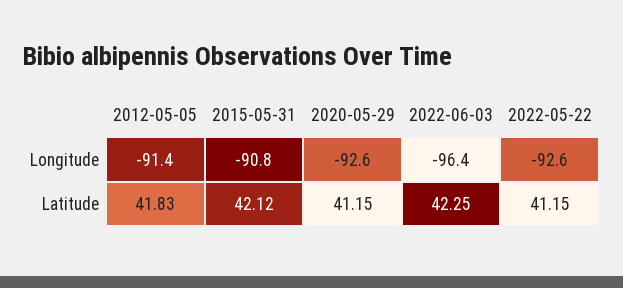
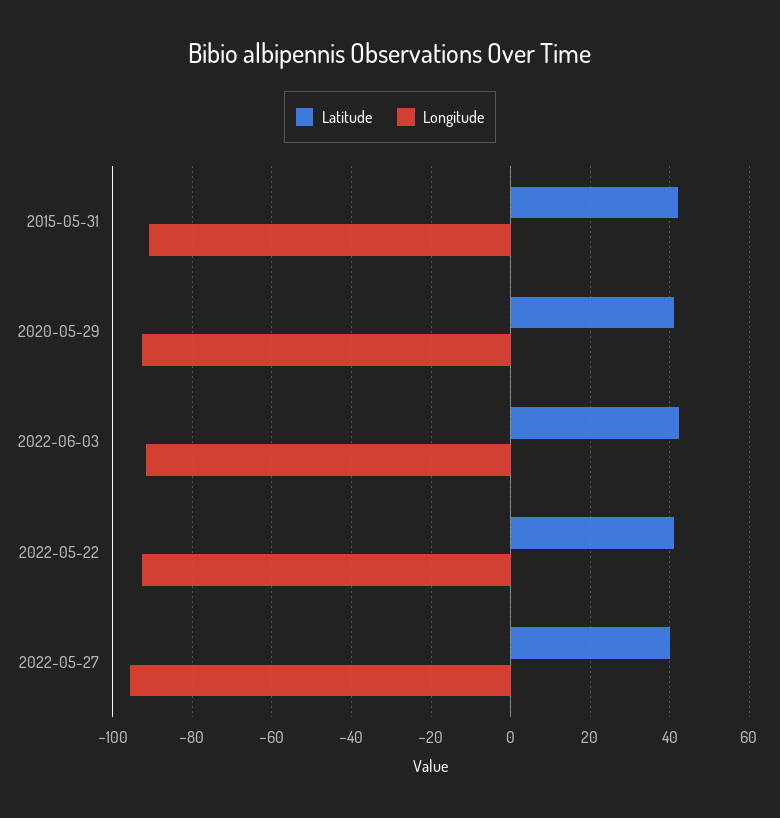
Longitude, 2012-05-05: -91.4 -> none
Longitude, 2022-06-03: -96.4 -> -92
Latitude, 2012-05-05: 41.83 -> none
Latitude, 2022-05-27: none -> 40
Longitude, 2022-05-27: none -> -96

